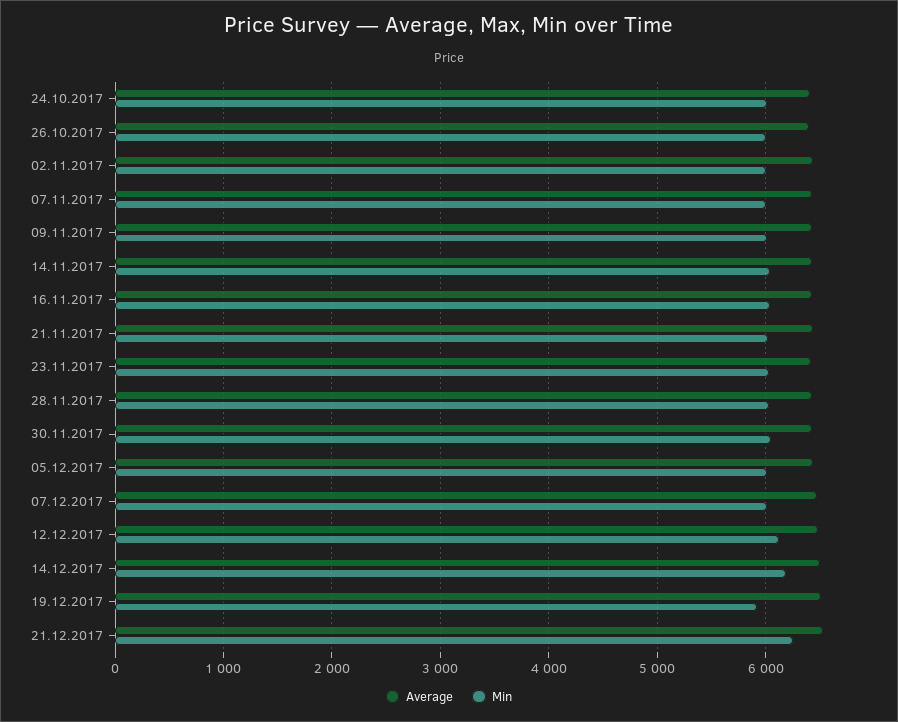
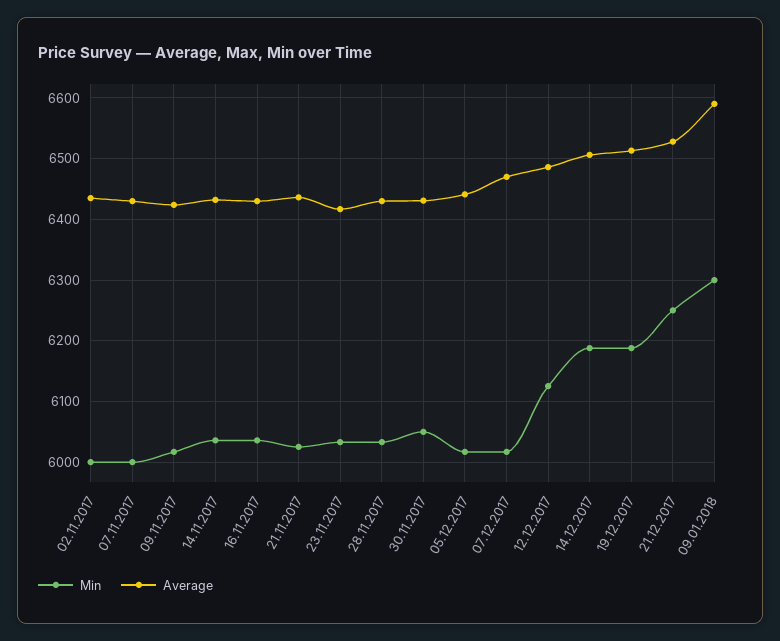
Average, 24.10.2017: 6400 -> none
Min, 24.10.2017: 6000 -> none
Average, 26.10.2017: 6400 -> none
Min, 26.10.2017: 6000 -> none
Min, 19.12.2017: 5900 -> 6190
Min, 09.01.2018: none -> 6300
Average, 09.01.2018: none -> 6590

